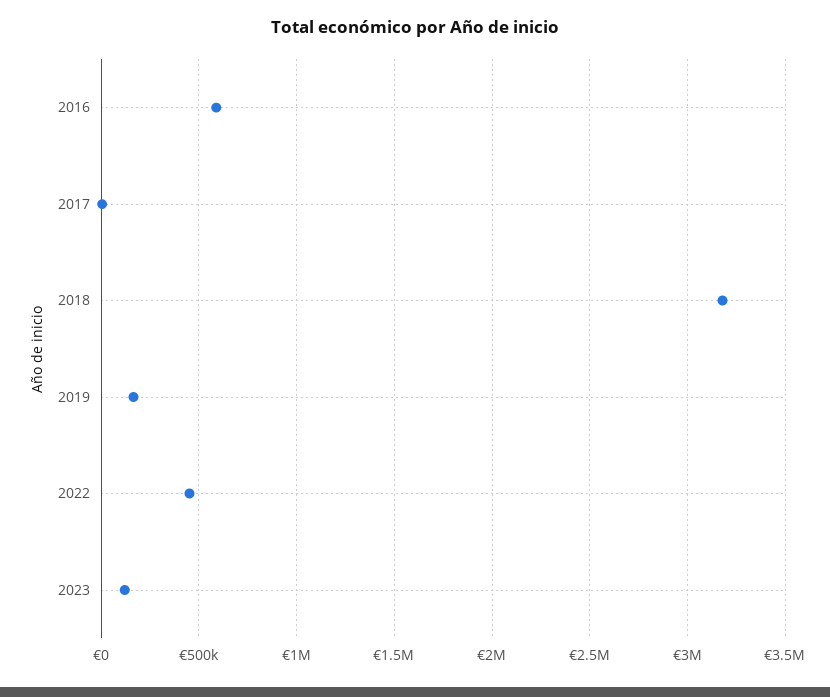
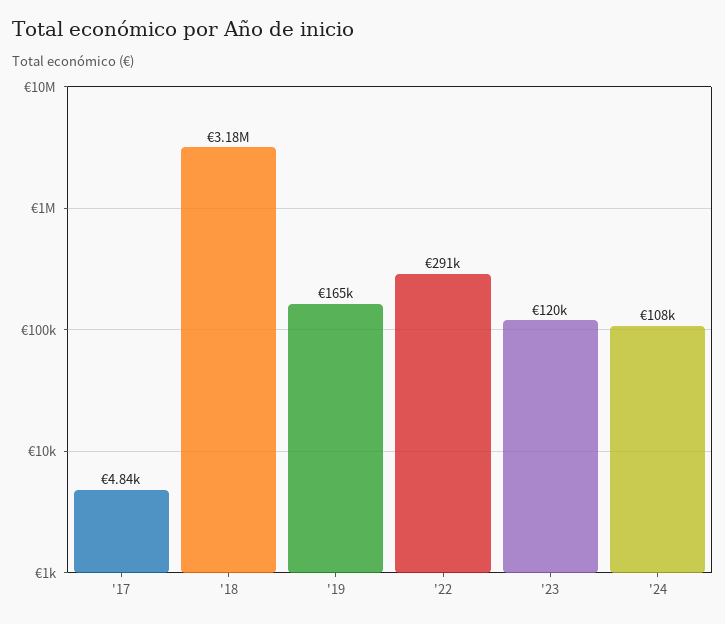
2016: 600000 -> none
2022: 450000 -> 291000
'24: none -> 108000

